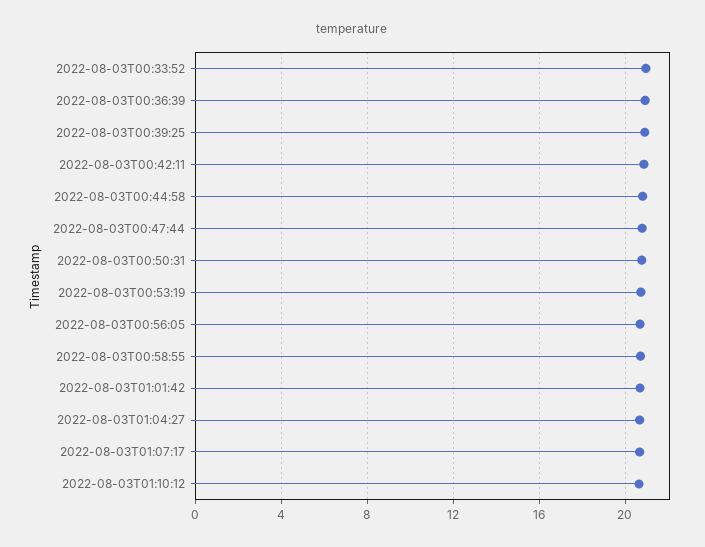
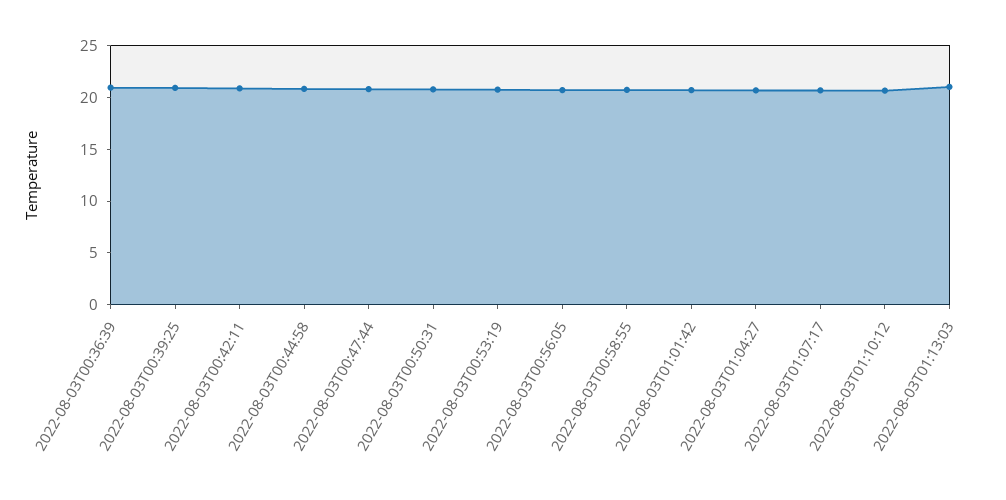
2022-08-03T00:33:52: 21 -> none
2022-08-03T01:13:03: none -> 21

